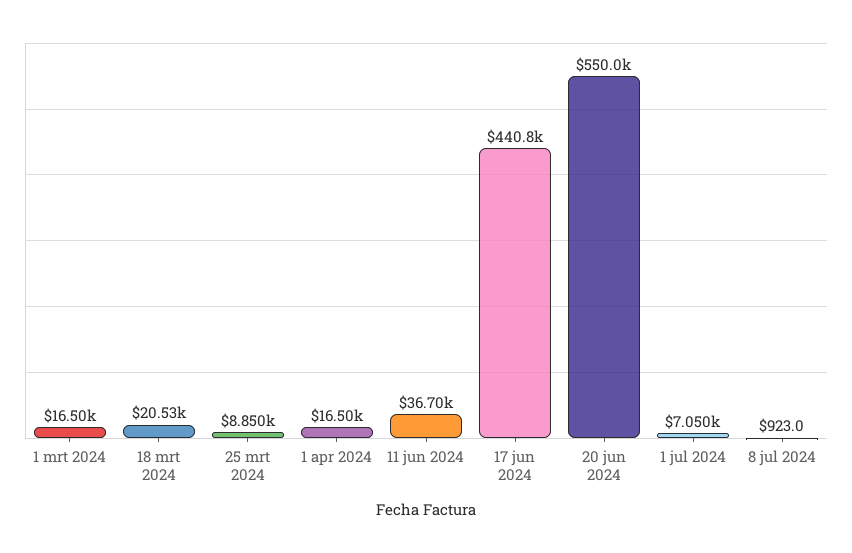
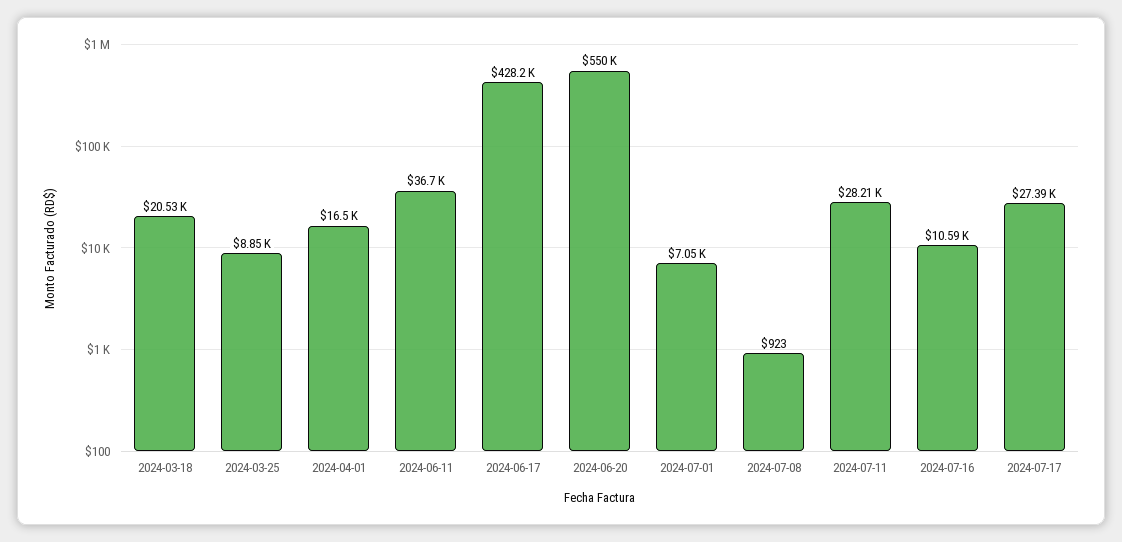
1 mrt 2024: 16500 -> none
17 jun 2024: 440800 -> 428200
2024-07-11: none -> 28210
2024-07-16: none -> 10590
2024-07-17: none -> 27390

